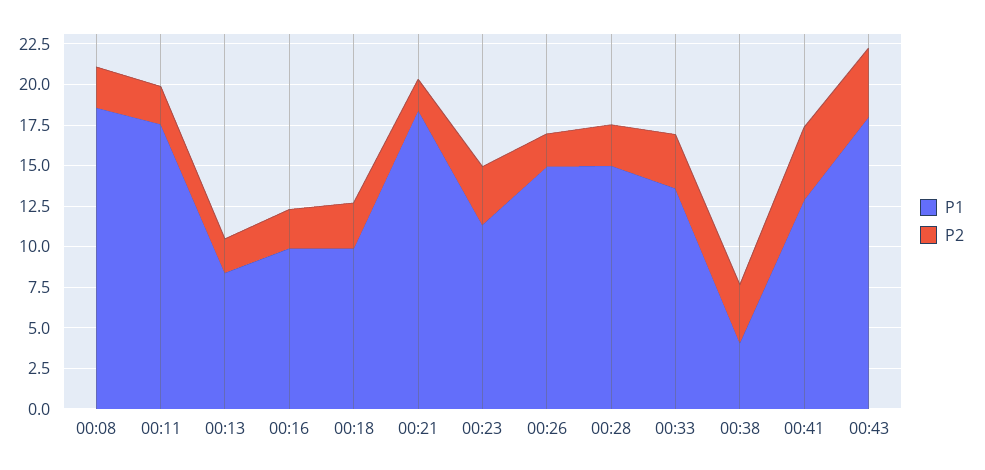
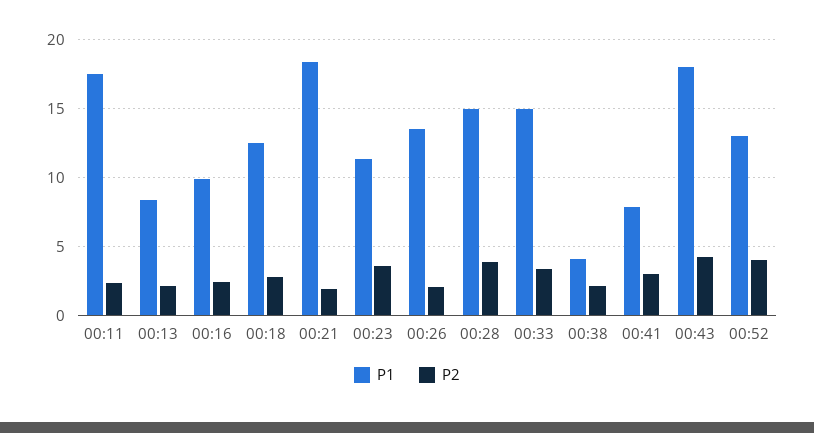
P1, 00:08: 18.5 -> none
P2, 00:08: 2.5 -> none
P1, 00:18: 10 -> 12.5
P1, 00:26: 15 -> 13.5
P2, 00:28: 2.5 -> 4
P1, 00:33: 13.5 -> 15
P2, 00:38: 3.5 -> 2
P1, 00:41: 13 -> 8
P2, 00:41: 4.5 -> 3
P1, 00:52: none -> 13
P2, 00:52: none -> 4

